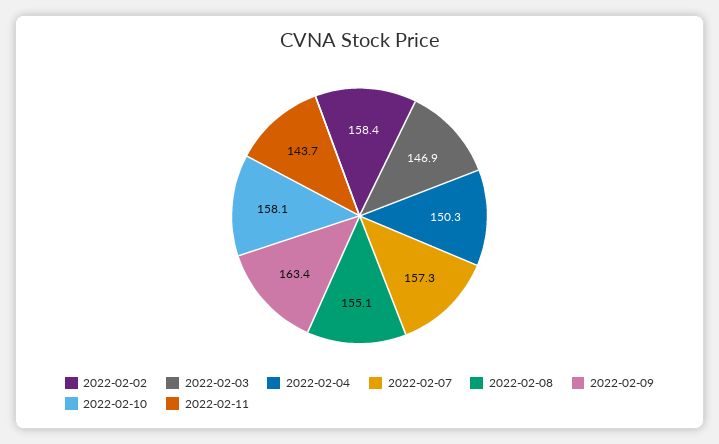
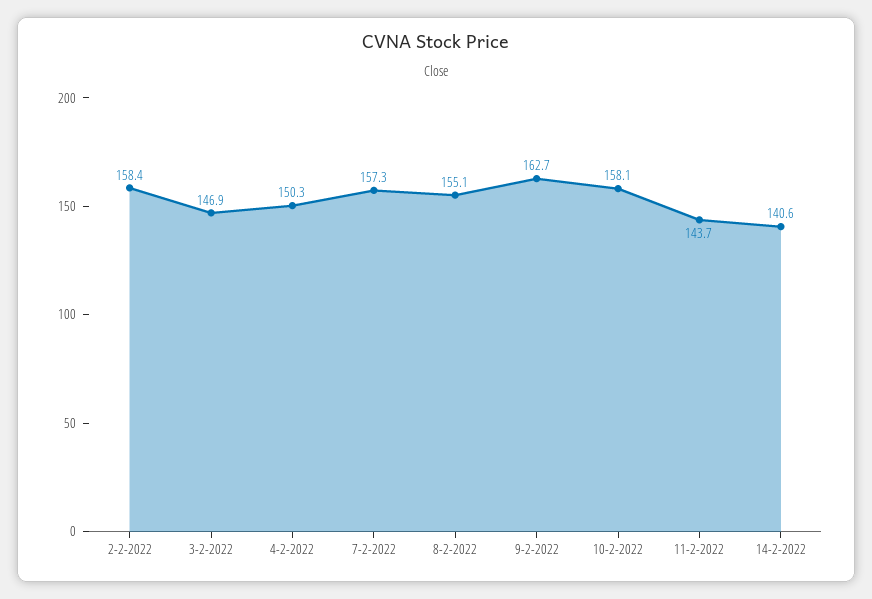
2022-02-09: 163.4 -> 162.7
14-2-2022: none -> 140.6

